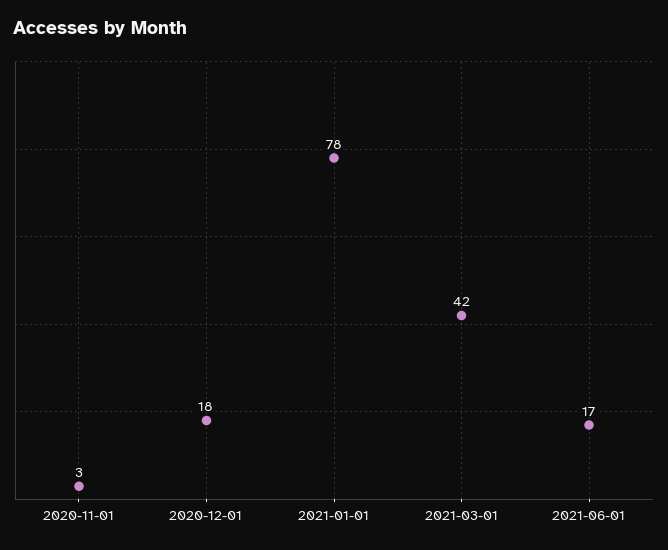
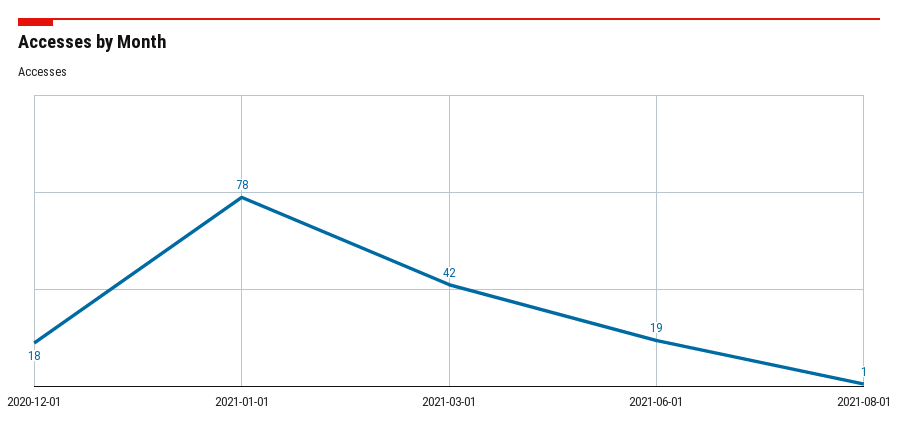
2020-11-01: 3 -> none
2021-06-01: 17 -> 19
2021-08-01: none -> 1

